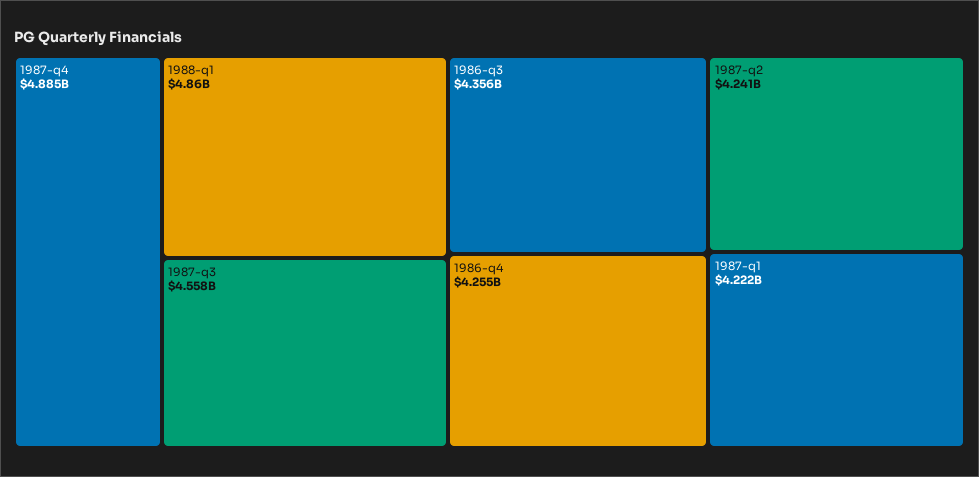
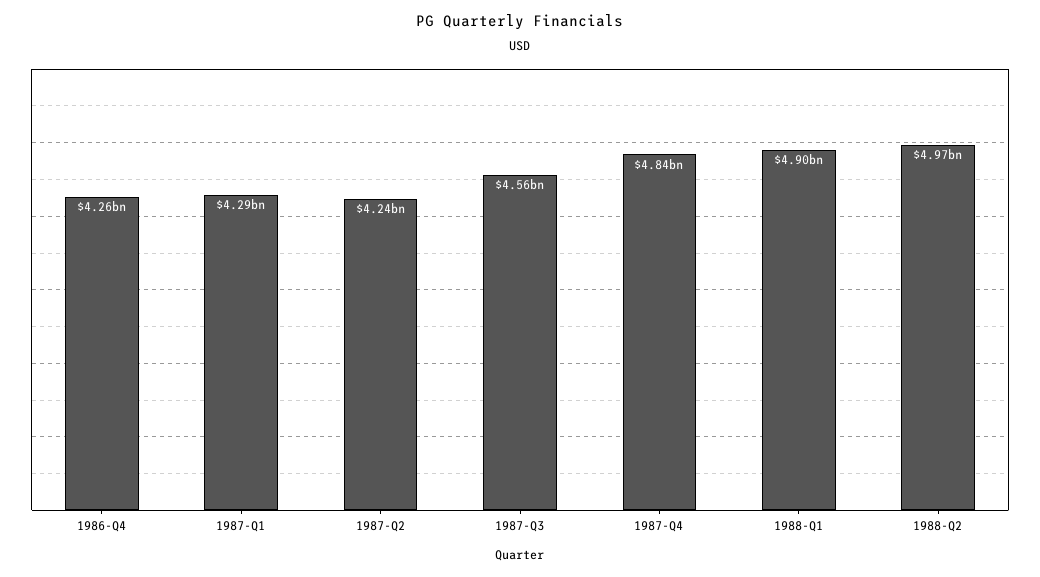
1987-q4: 4885000000 -> 4840000000
1988-q1: 4860000000 -> 4900000000
1986-q3: 4356000000 -> none
1987-q1: 4222000000 -> 4290000000
1988-Q2: none -> 4970000000

